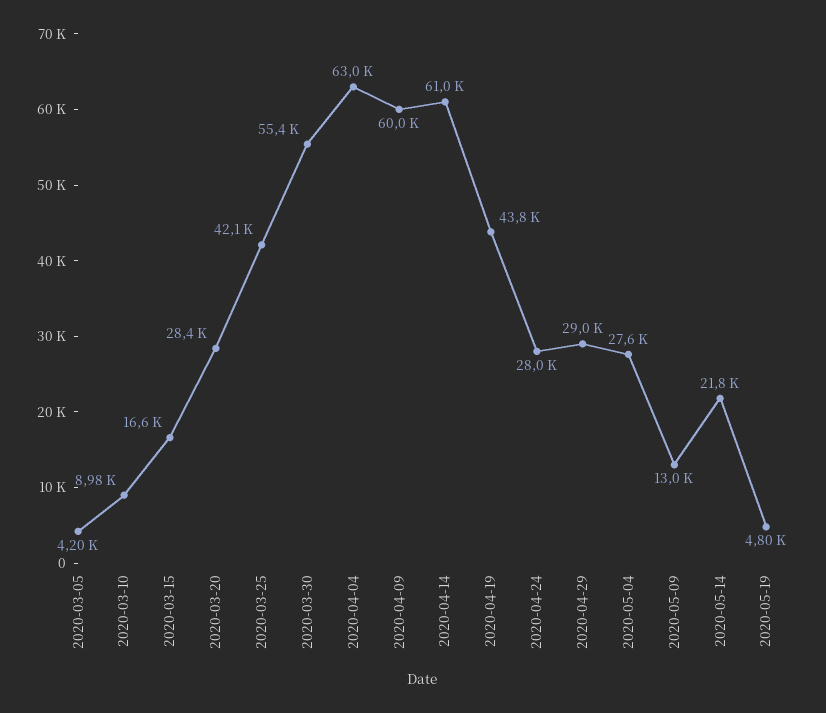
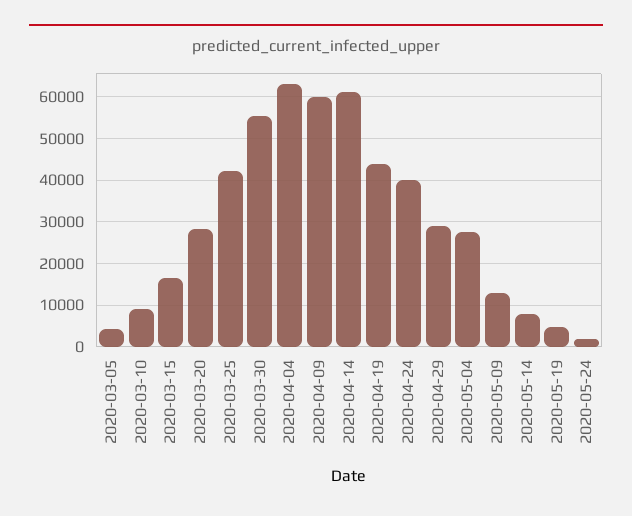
2020-04-24: 28000 -> 40000
2020-05-14: 21800 -> 8000
2020-05-24: none -> 2000

